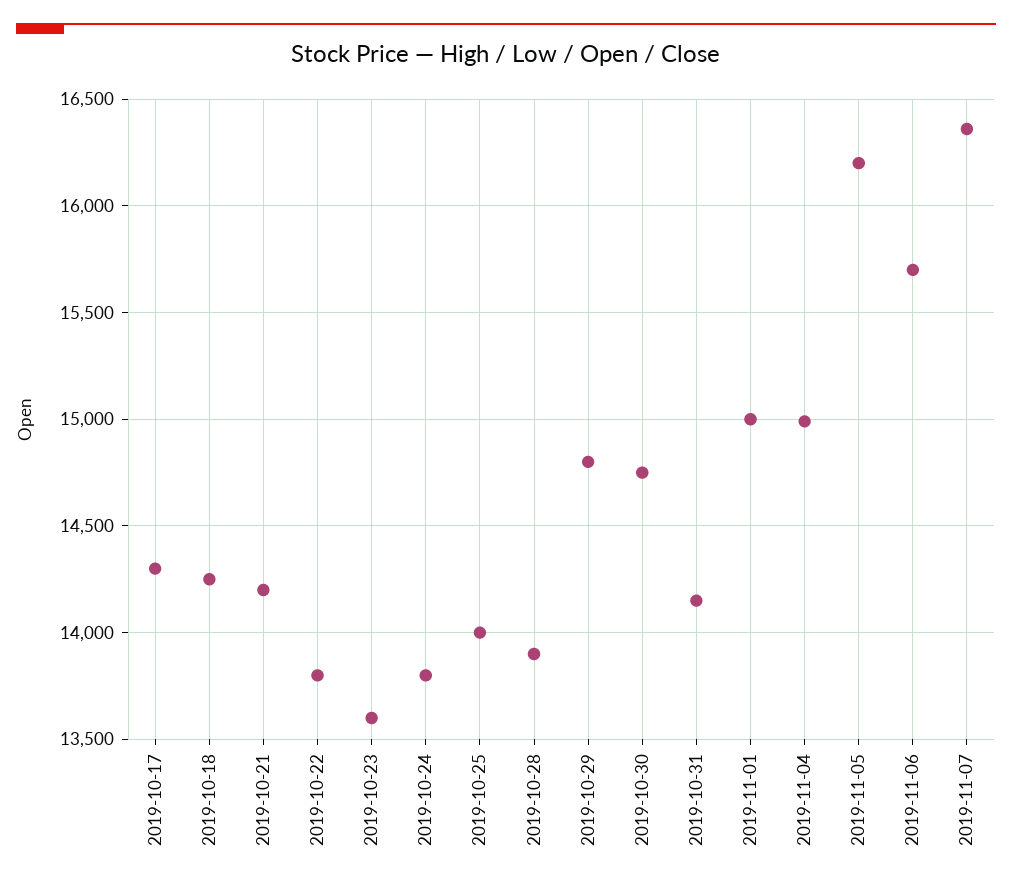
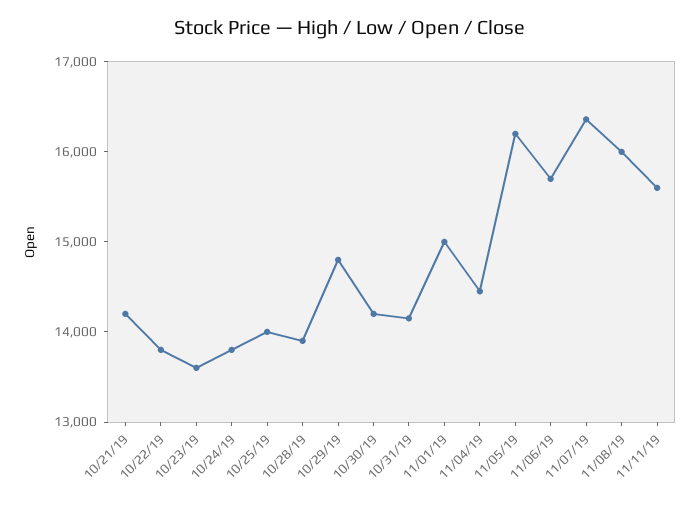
2019-10-17: 14300 -> none
2019-10-18: 14250 -> none
2019-10-30: 14750 -> 14200
2019-11-04: 15000 -> 14400
11/08/19: none -> 16000
11/11/19: none -> 15600

